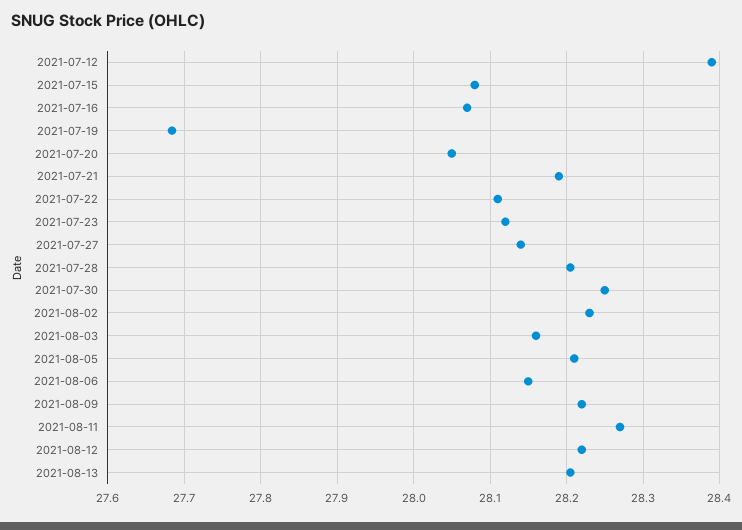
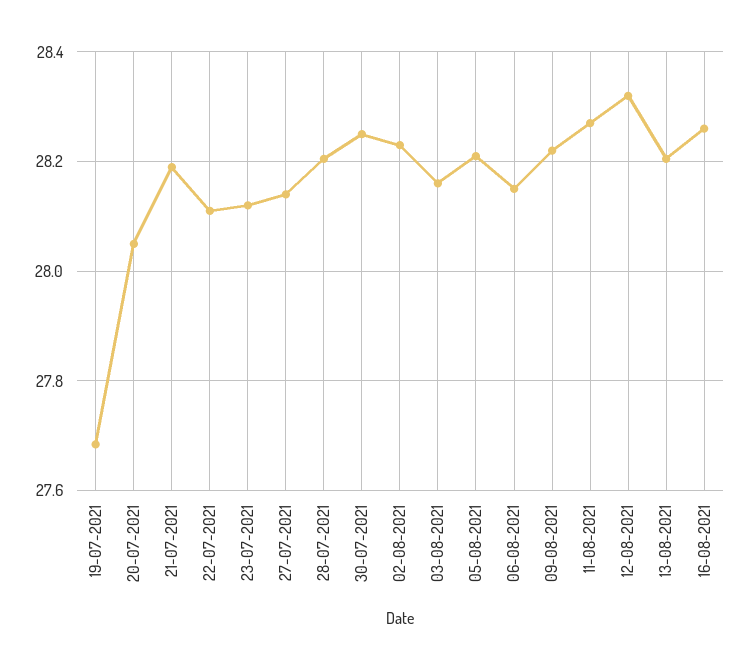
2021-07-12: 28.39 -> none
2021-07-15: 28.08 -> none
2021-07-16: 28.07 -> none
2021-08-12: 28.22 -> 28.32
16-08-2021: none -> 28.26

